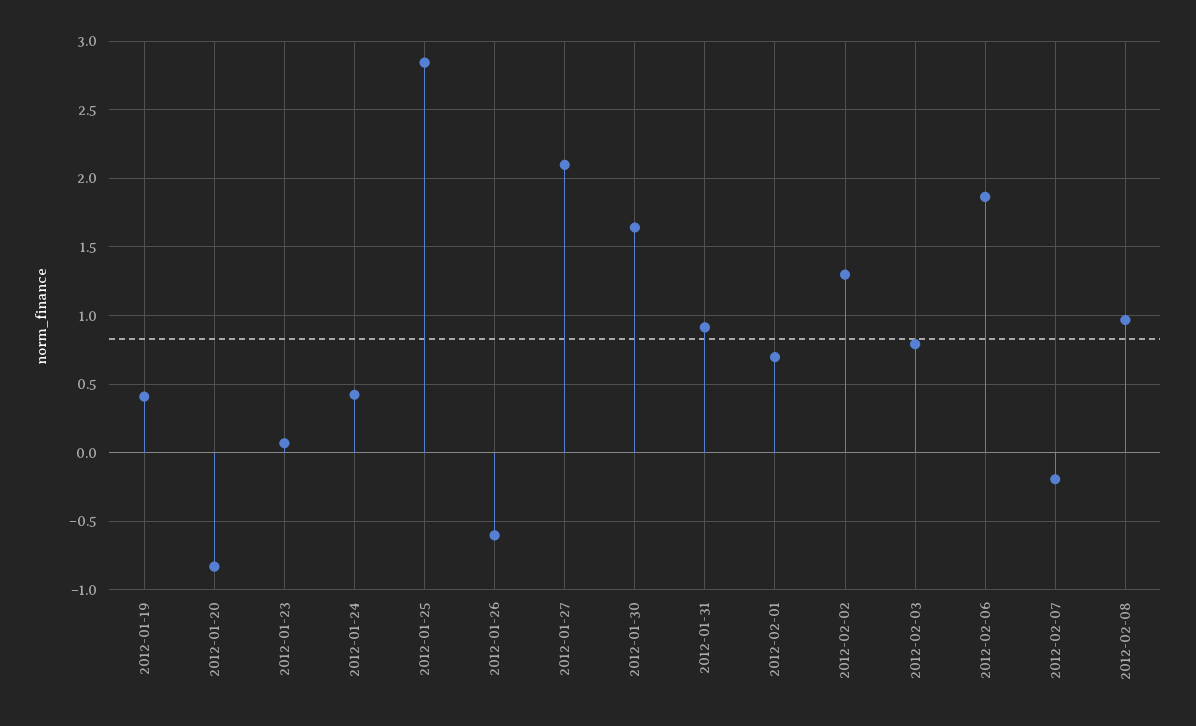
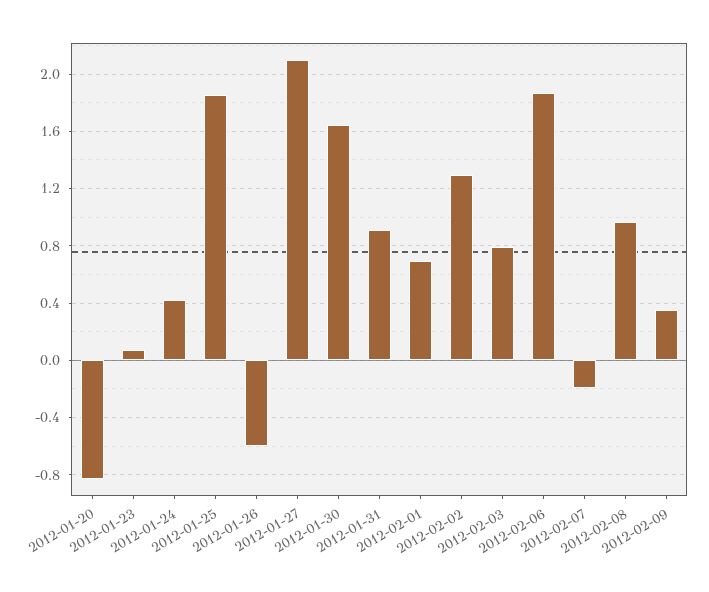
2012-01-19: 0.4 -> none
2012-01-25: 2.85 -> 1.85
2012-02-09: none -> 0.35

